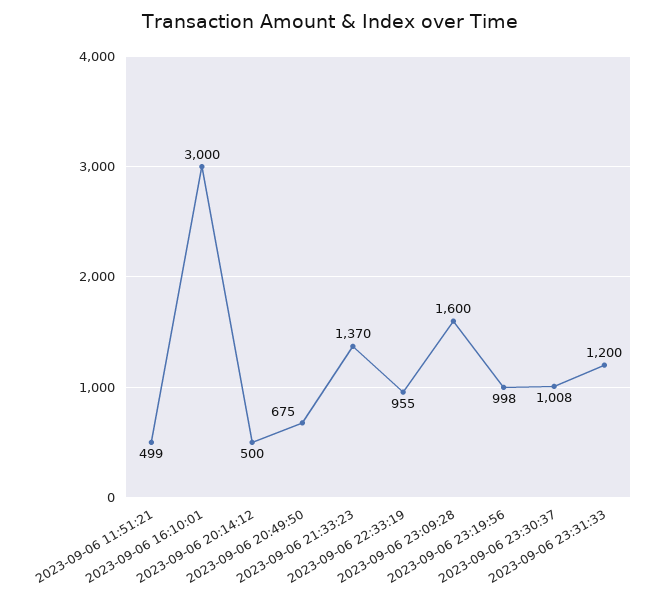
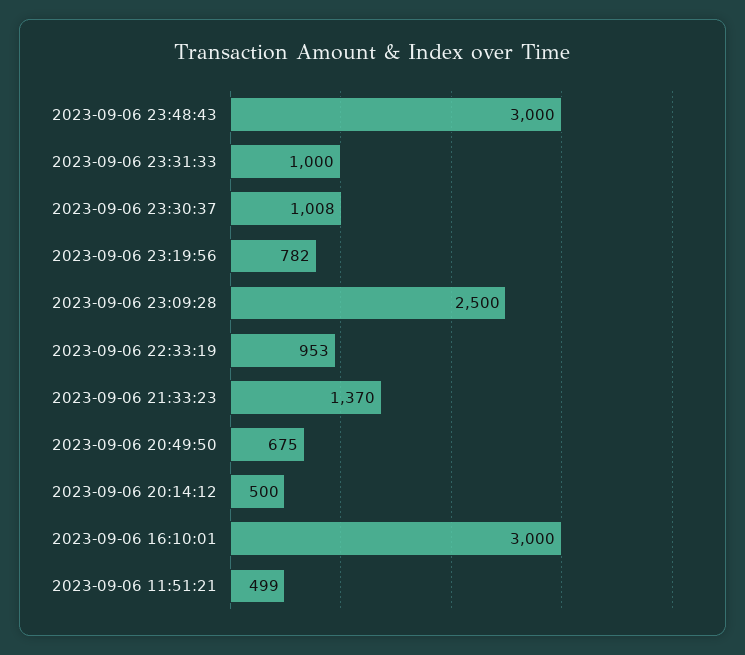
2023-09-06 22:33:19: 955 -> 953
2023-09-06 23:09:28: 1600 -> 2500
2023-09-06 23:19:56: 998 -> 782
2023-09-06 23:31:33: 1200 -> 1000
2023-09-06 23:48:43: none -> 3000

